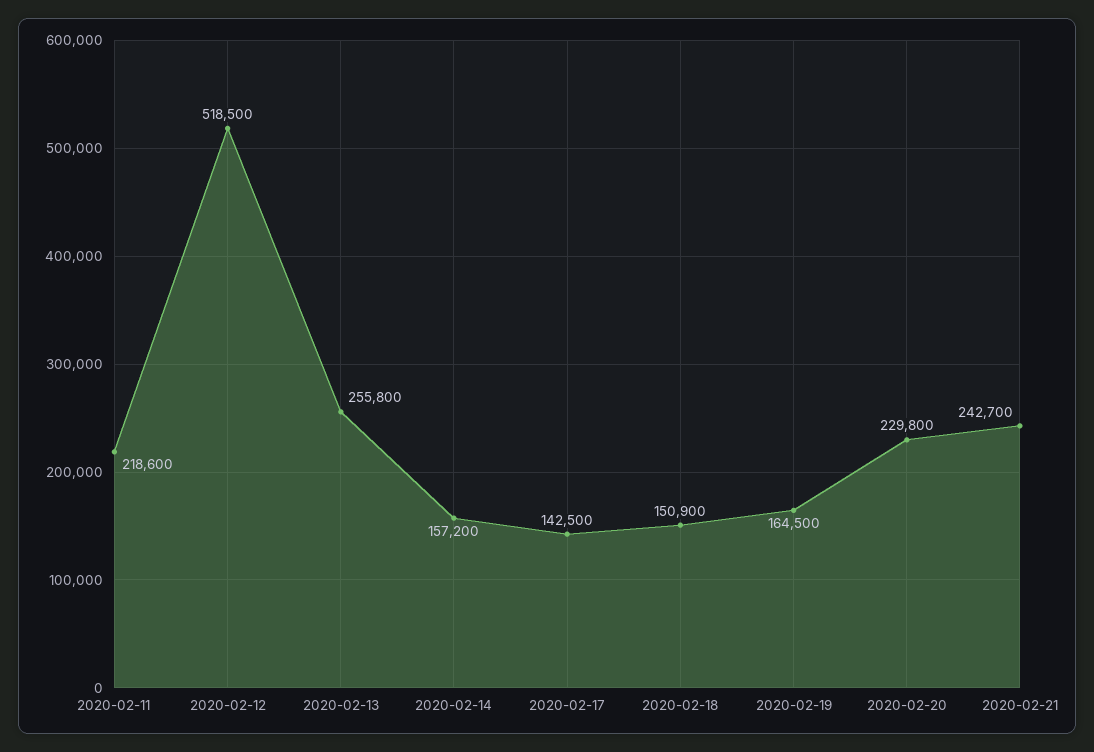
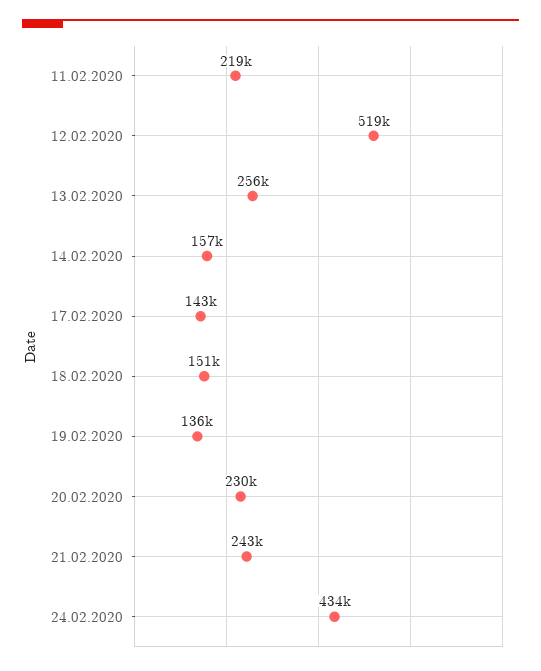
2020-02-19: 164500 -> 136000
24.02.2020: none -> 434000

